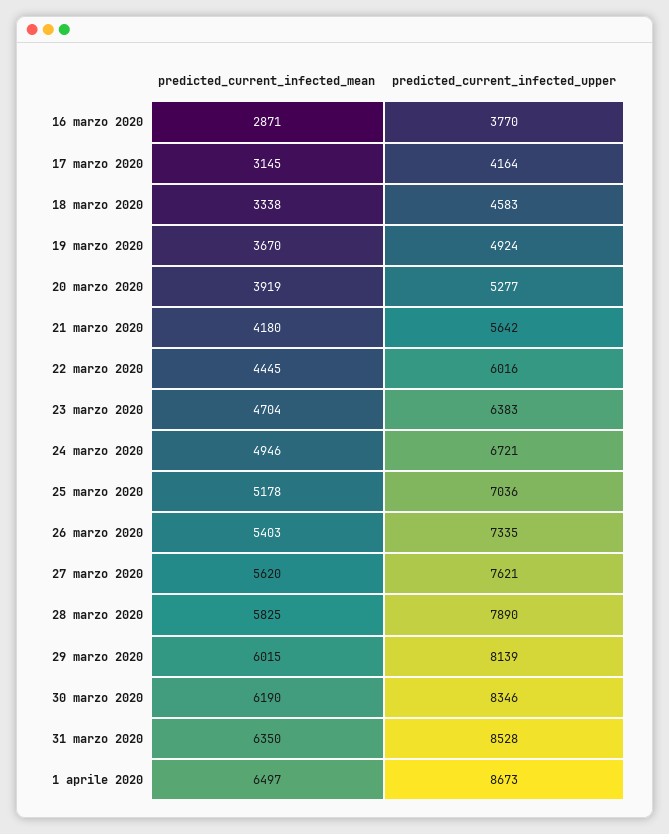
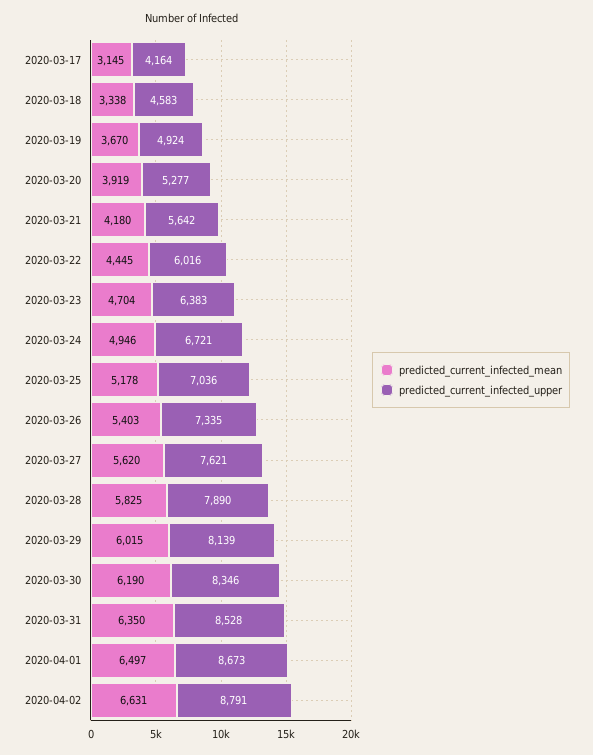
predicted_current_infected_mean, 16 marzo 2020: 2871 -> none
predicted_current_infected_upper, 16 marzo 2020: 3770 -> none
predicted_current_infected_mean, 2020-04-02: none -> 6631
predicted_current_infected_upper, 2020-04-02: none -> 8791

